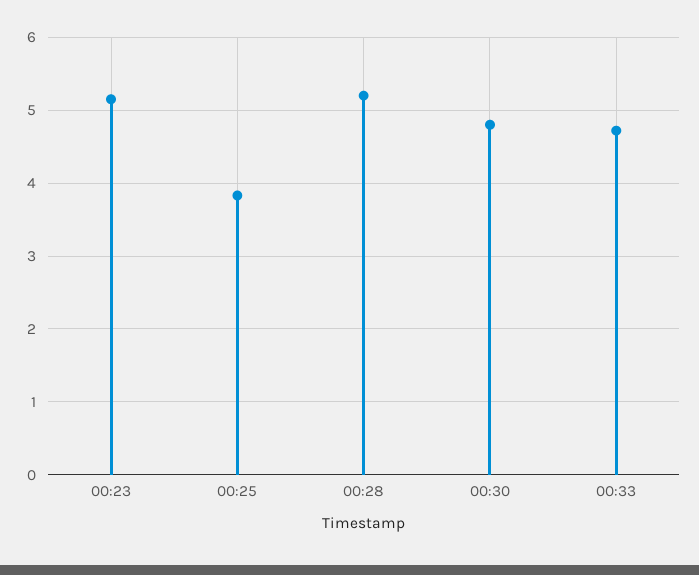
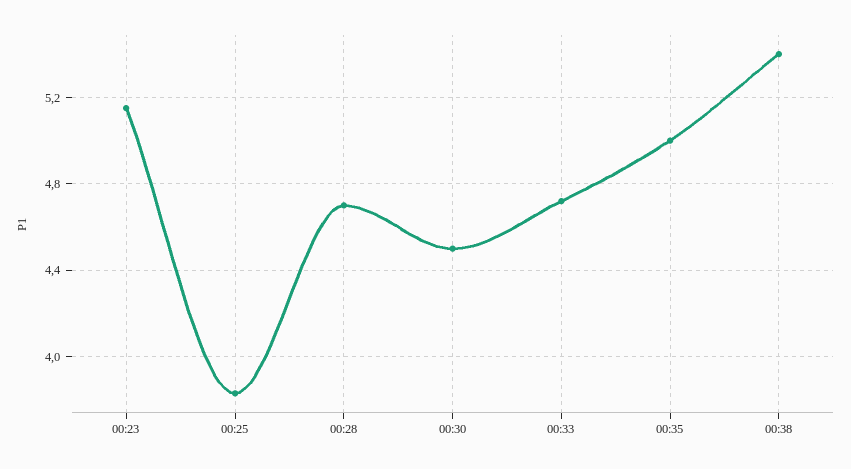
00:28: 5.2 -> 4.7
00:30: 4.8 -> 4.5
00:35: none -> 5
00:38: none -> 5.4

